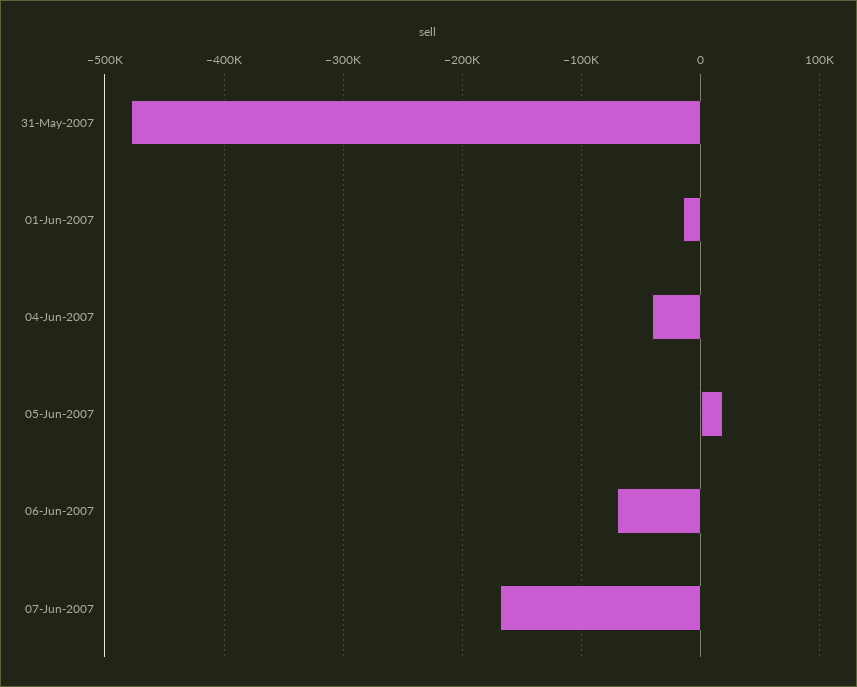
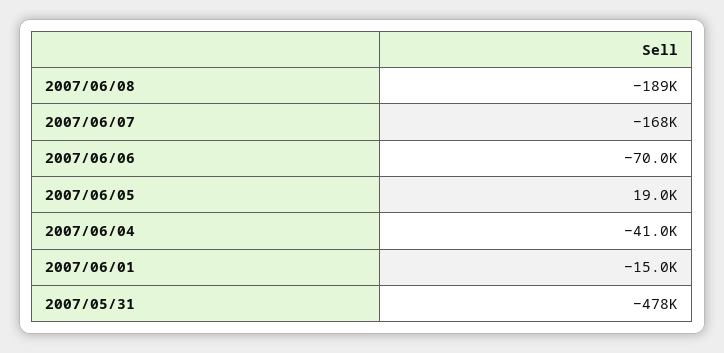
2007/06/08: none -> -189000

